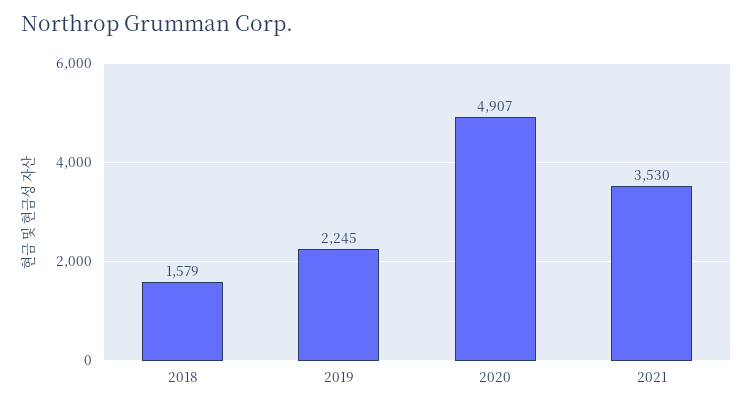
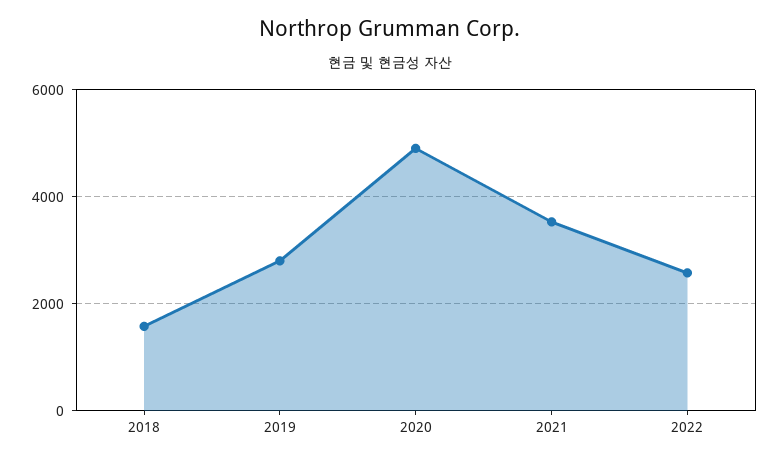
2019: 2245 -> 2800
2022: none -> 2600

